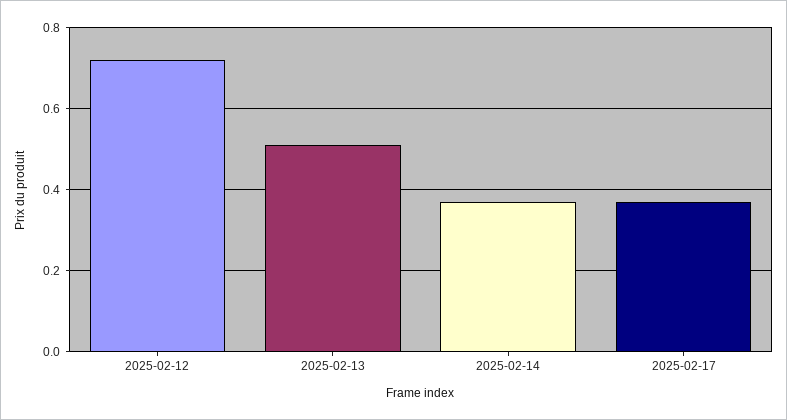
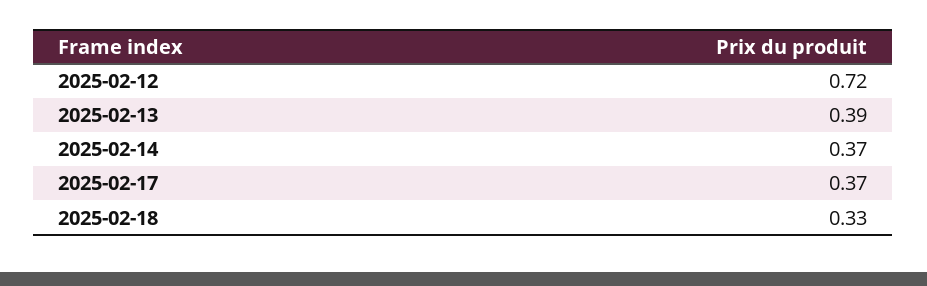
2025-02-13: 0.5 -> 0.39
2025-02-18: none -> 0.33

